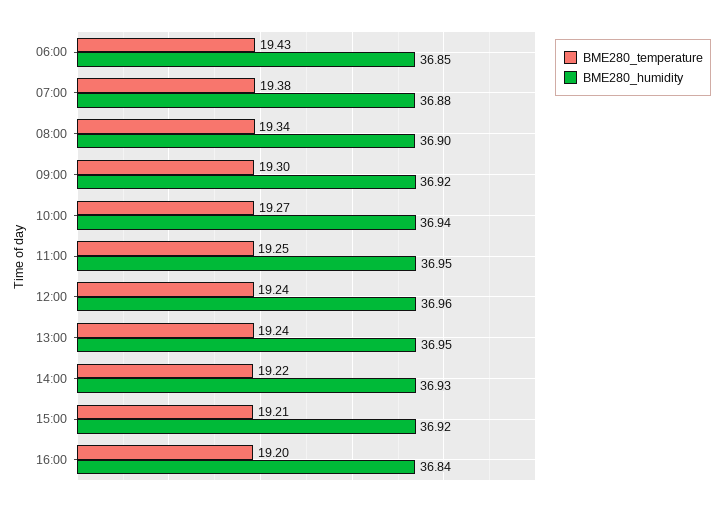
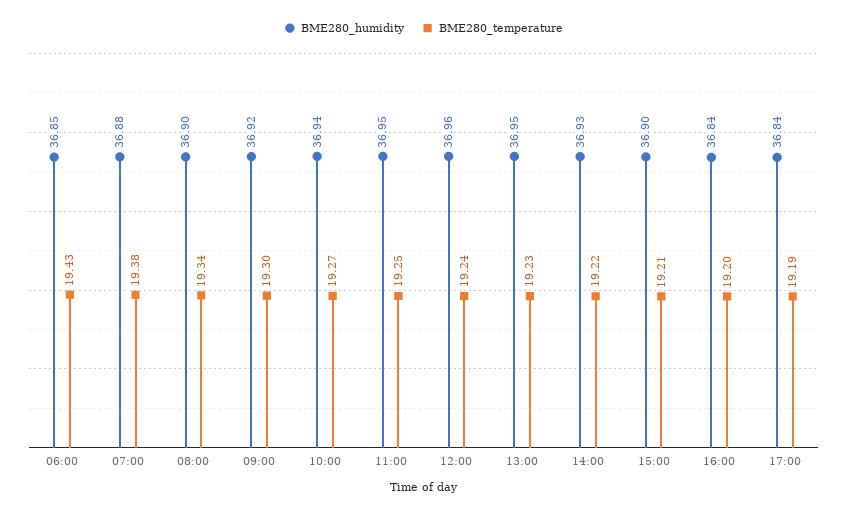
BME280_temperature, 13:00: 19.24 -> 19.23
BME280_humidity, 15:00: 36.92 -> 36.9
BME280_humidity, 17:00: none -> 36.84
BME280_temperature, 17:00: none -> 19.19

